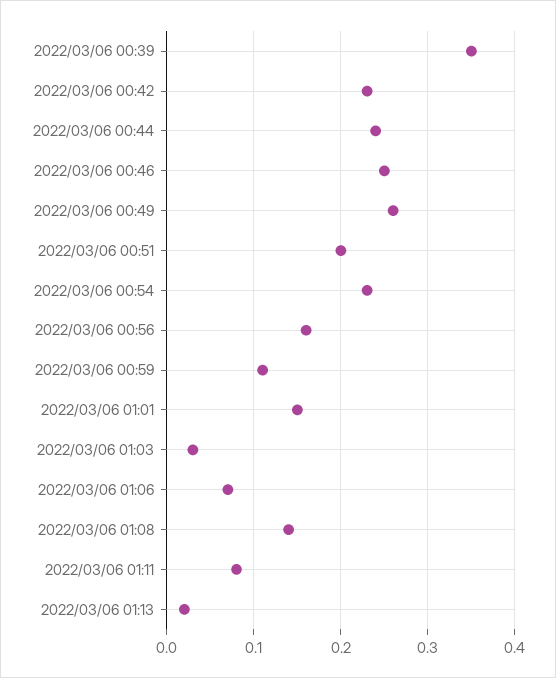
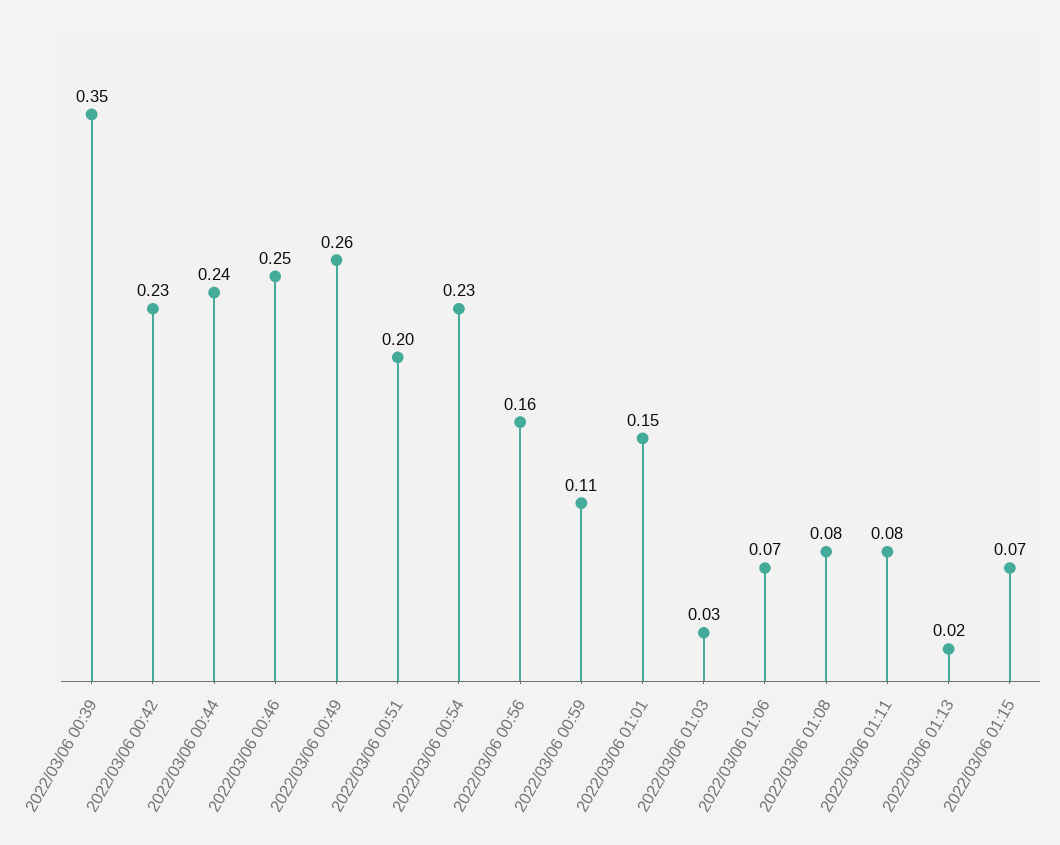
2022/03/06 01:08: 0.14 -> 0.08
2022/03/06 01:15: none -> 0.07

